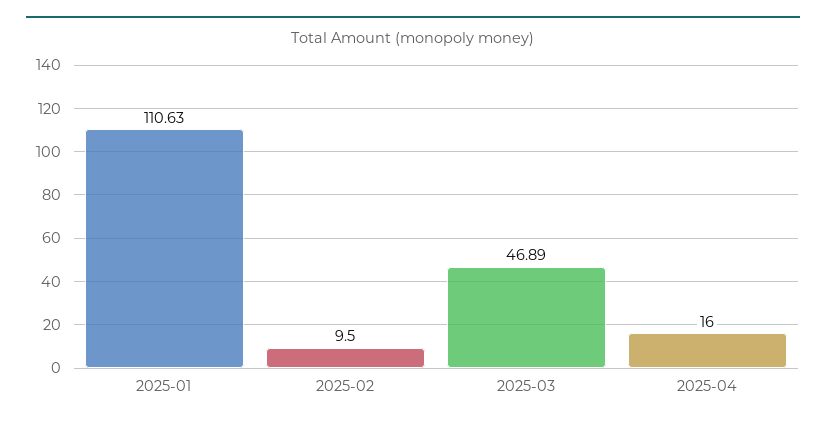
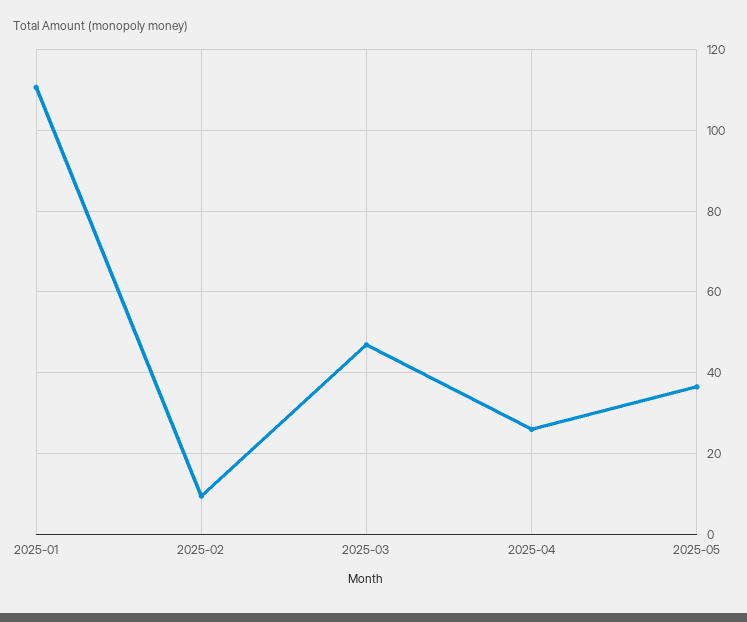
2025-04: 16 -> 26
2025-05: none -> 36

